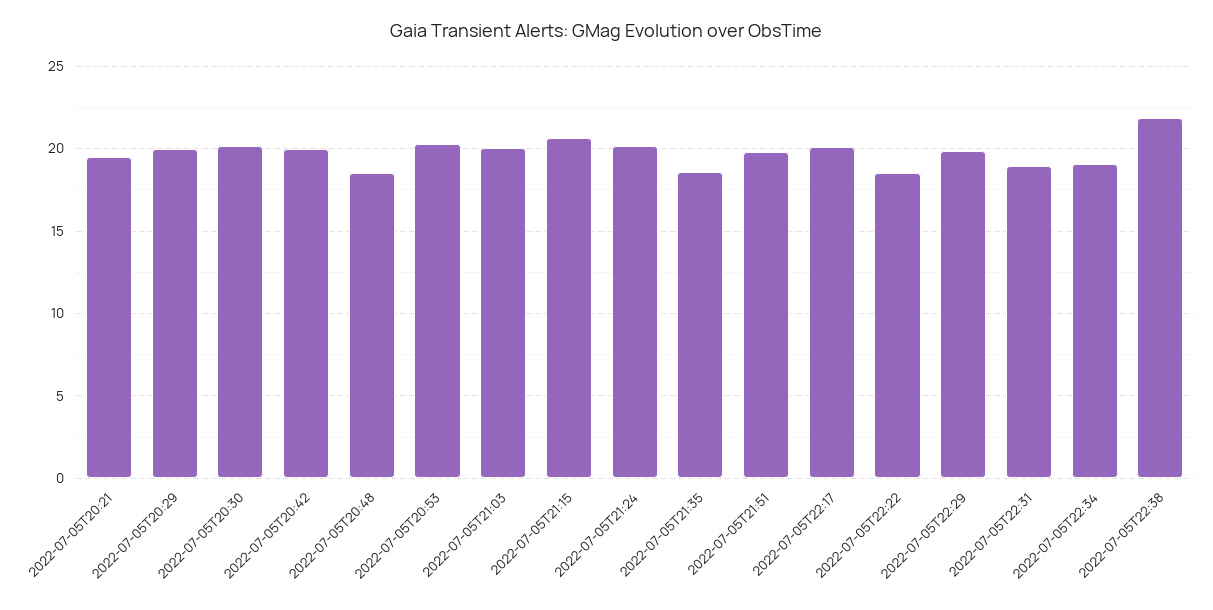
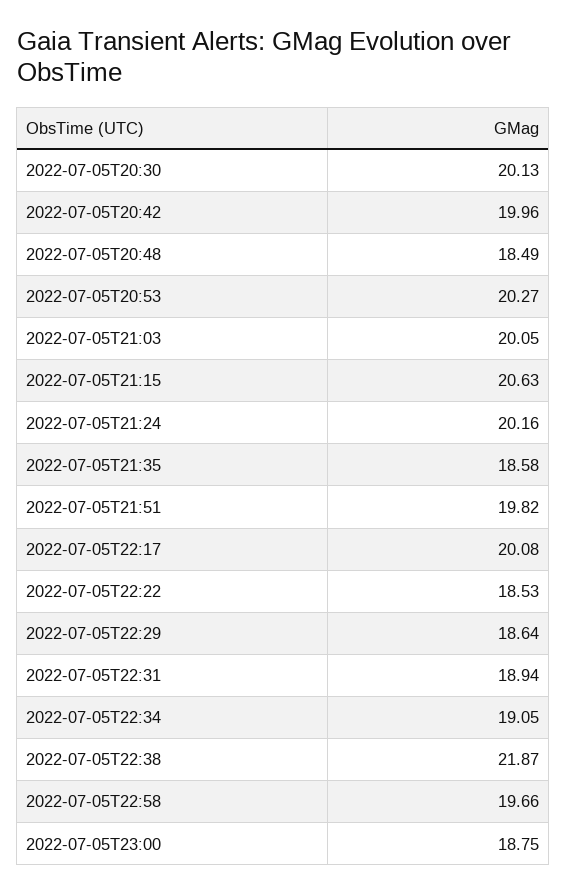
2022-07-05T20:21: 19.5 -> none
2022-07-05T20:29: 20 -> none
2022-07-05T22:29: 20 -> 18.64
2022-07-05T22:58: none -> 19.66
2022-07-05T23:00: none -> 18.75

